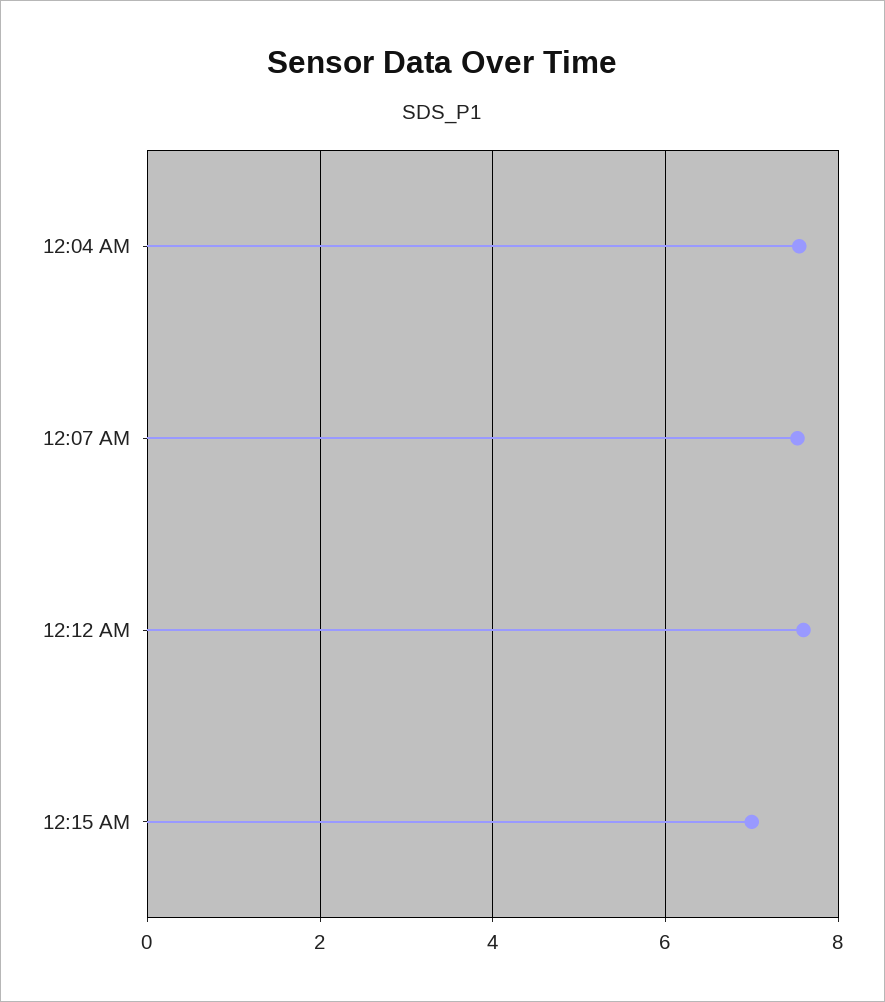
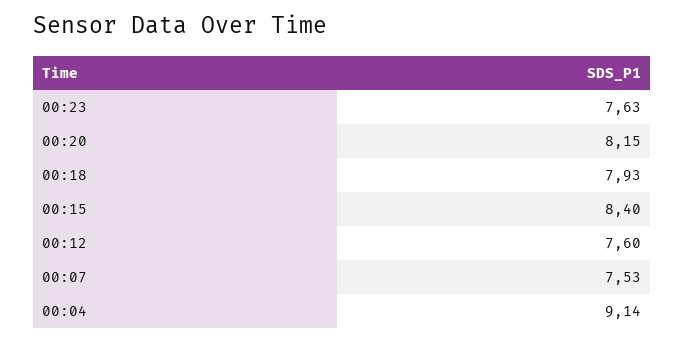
12:04 AM: 7.6 -> 9.14
12:15 AM: 7 -> 8.4
00:23: none -> 7.63
00:20: none -> 8.15
00:18: none -> 7.93

